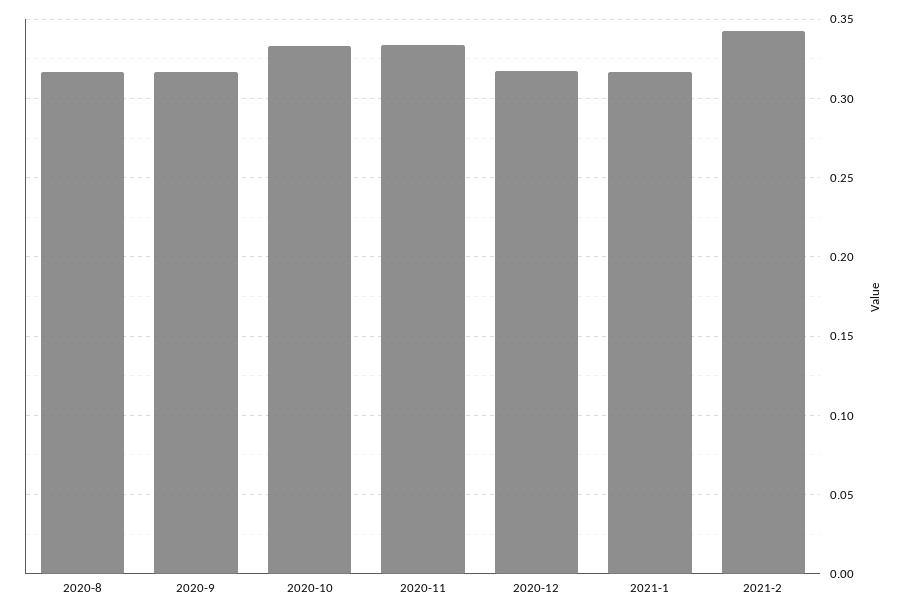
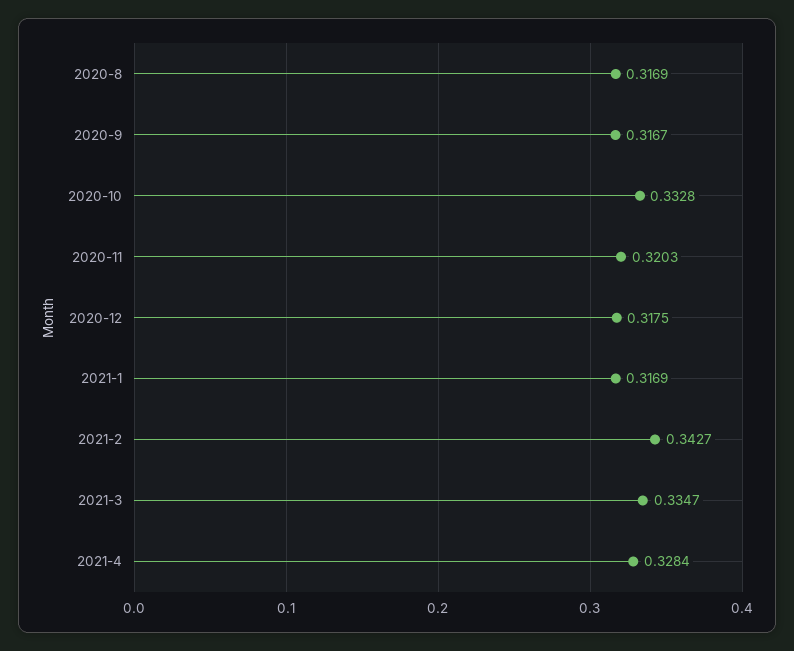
2020-11: 0.335 -> 0.3203
2021-3: none -> 0.3347
2021-4: none -> 0.3284

